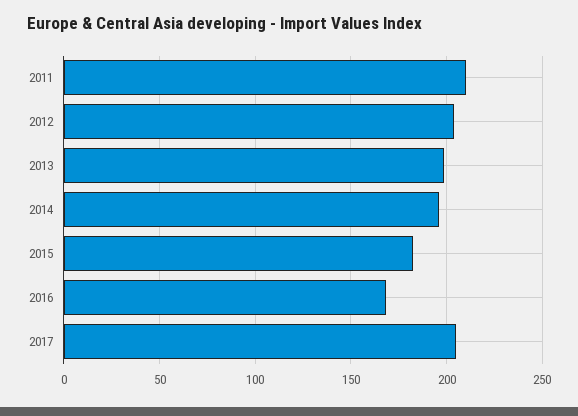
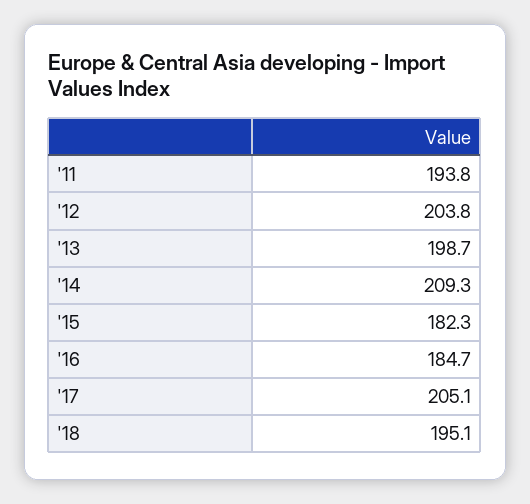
2011: 210 -> 193.8
2014: 195 -> 209.3
2016: 170 -> 184.7
'18: none -> 195.1

